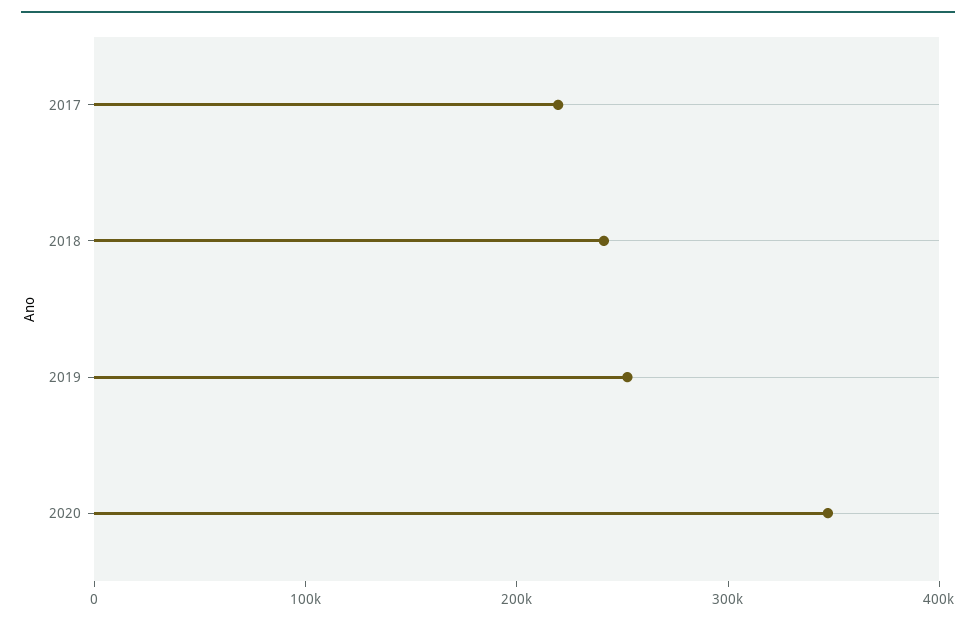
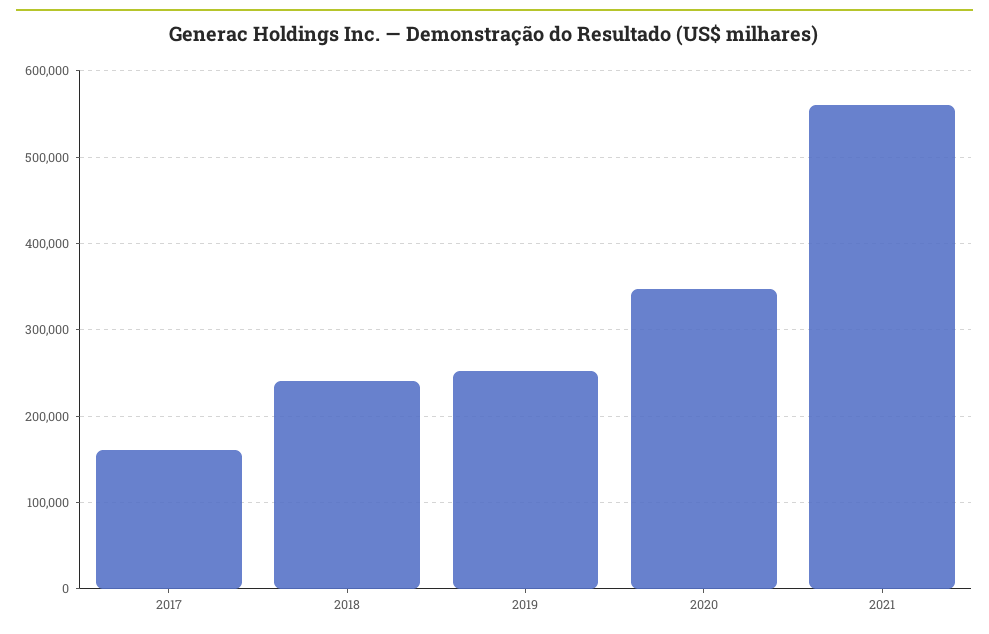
2017: 220000 -> 160000
2021: none -> 560000

